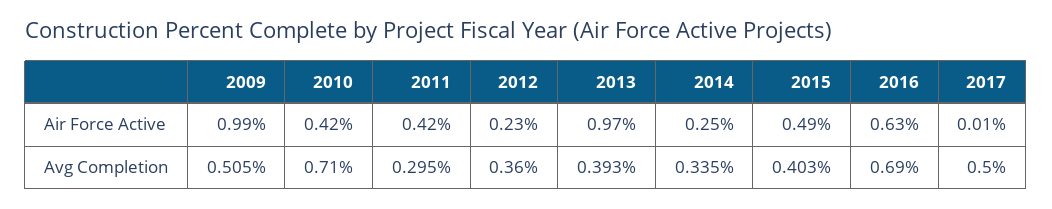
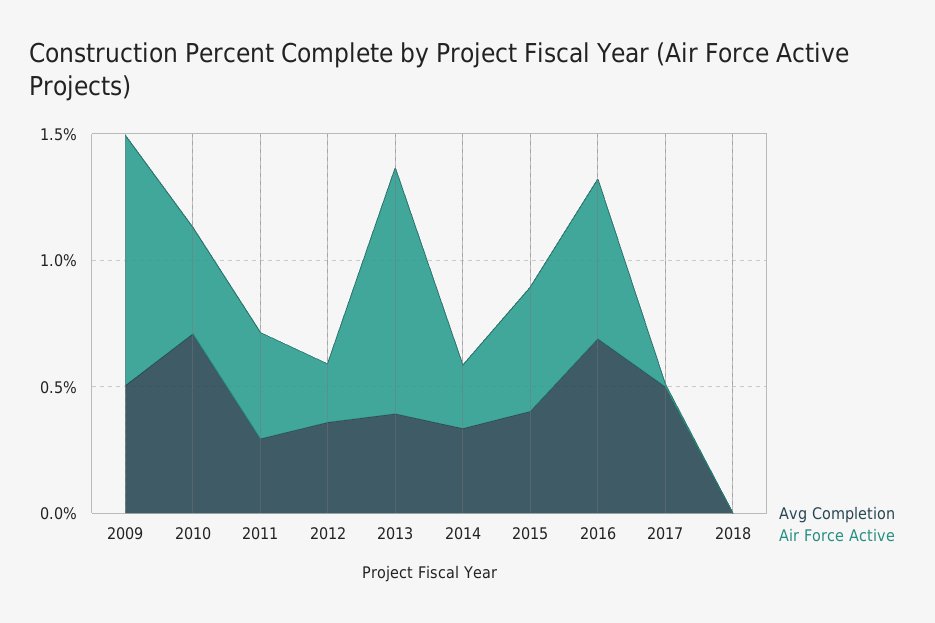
Avg Completion, 2018: none -> 0
Air Force Active, 2018: none -> 0

